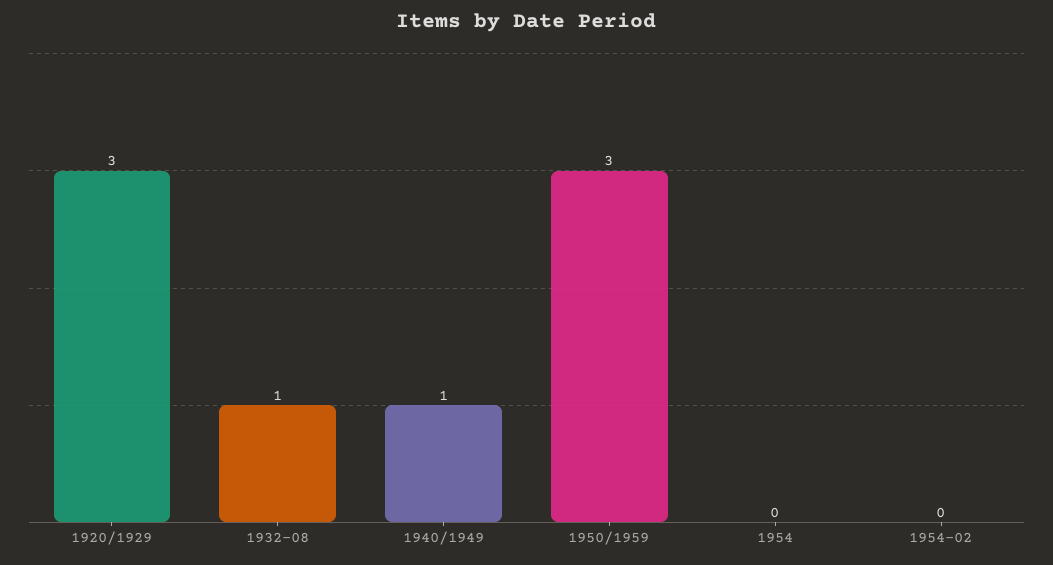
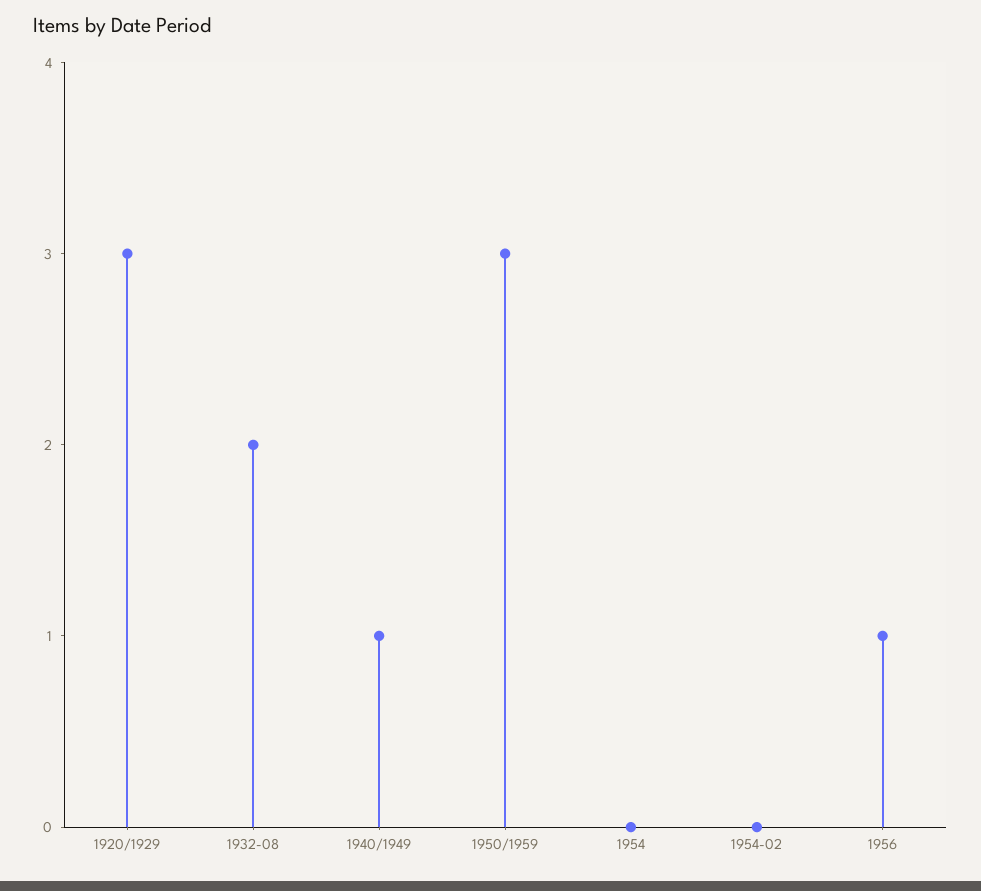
1932-08: 1 -> 2
1956: none -> 1

